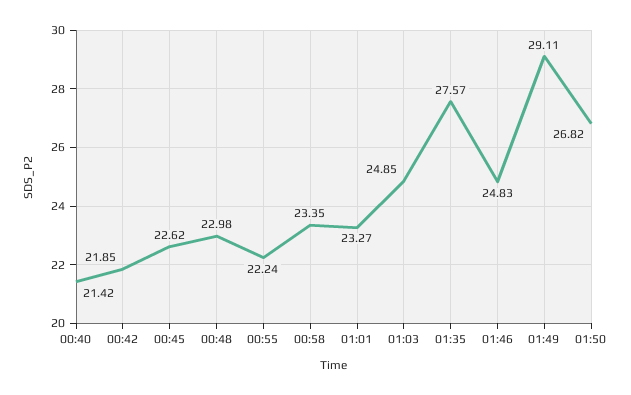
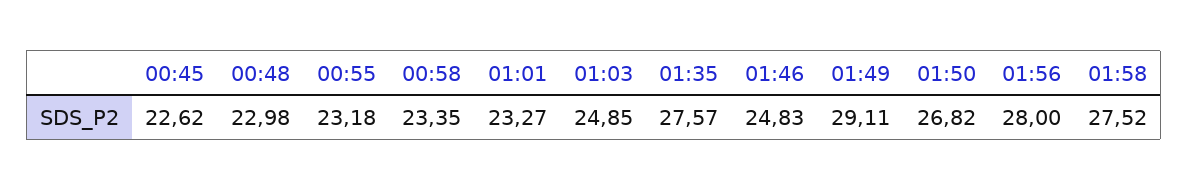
00:40: 21.42 -> none
00:42: 21.85 -> none
00:55: 22.24 -> 23.18
01:56: none -> 28
01:58: none -> 27.52

